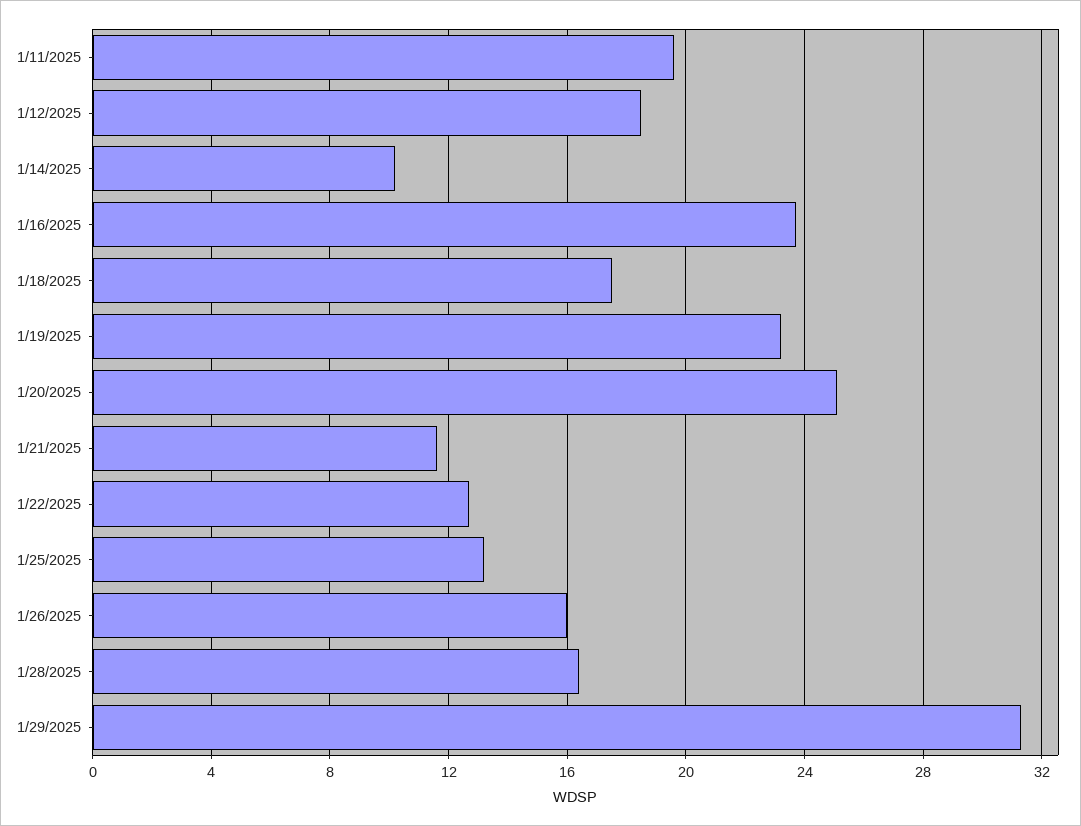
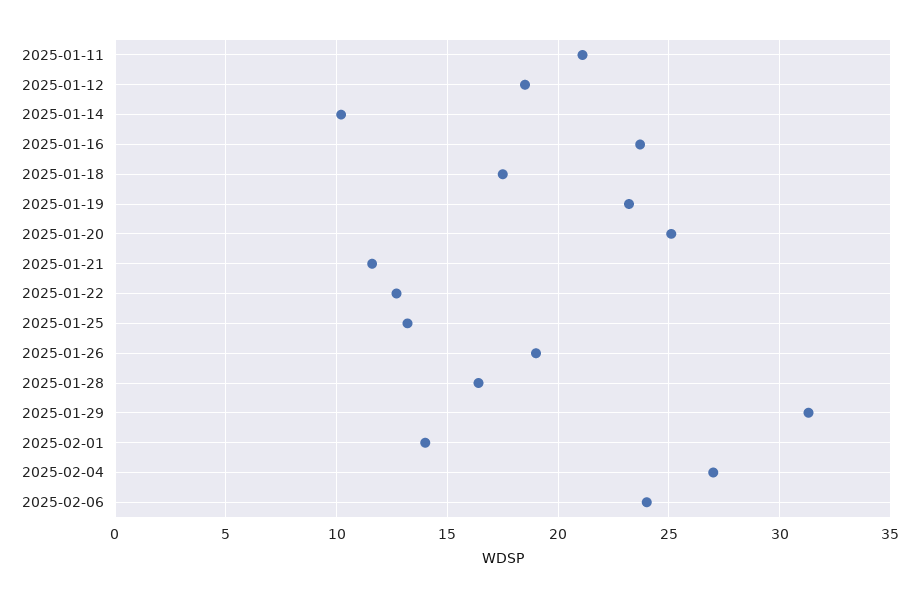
1/11/2025: 19.5 -> 21
1/26/2025: 16 -> 19
2025-02-01: none -> 14
2025-02-04: none -> 27
2025-02-06: none -> 24

